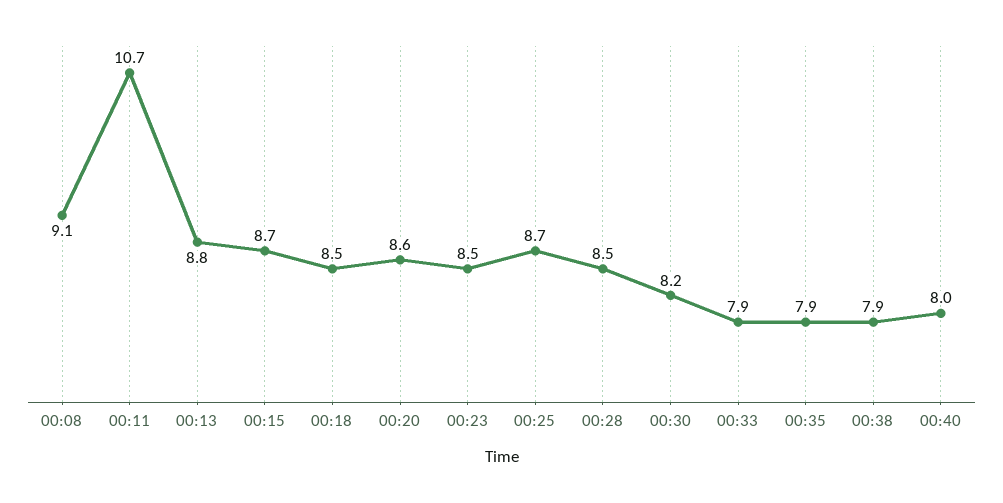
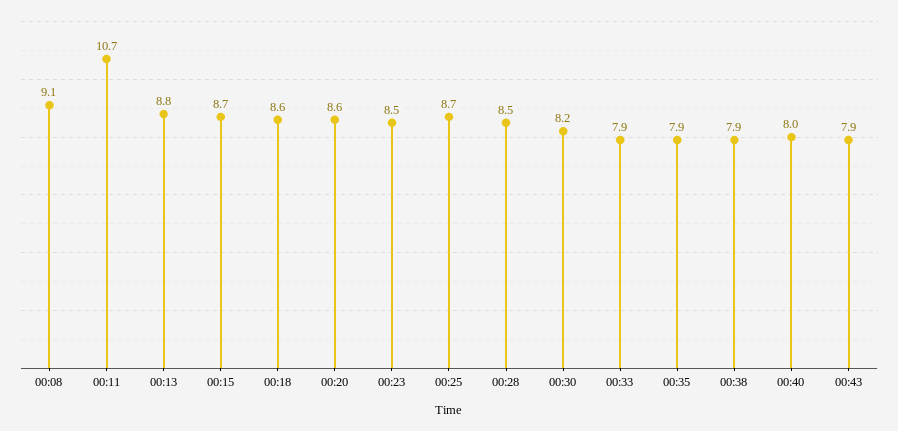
00:18: 8.5 -> 8.6
00:43: none -> 7.9

